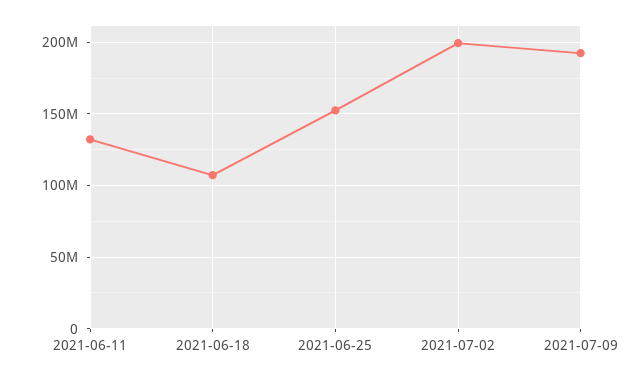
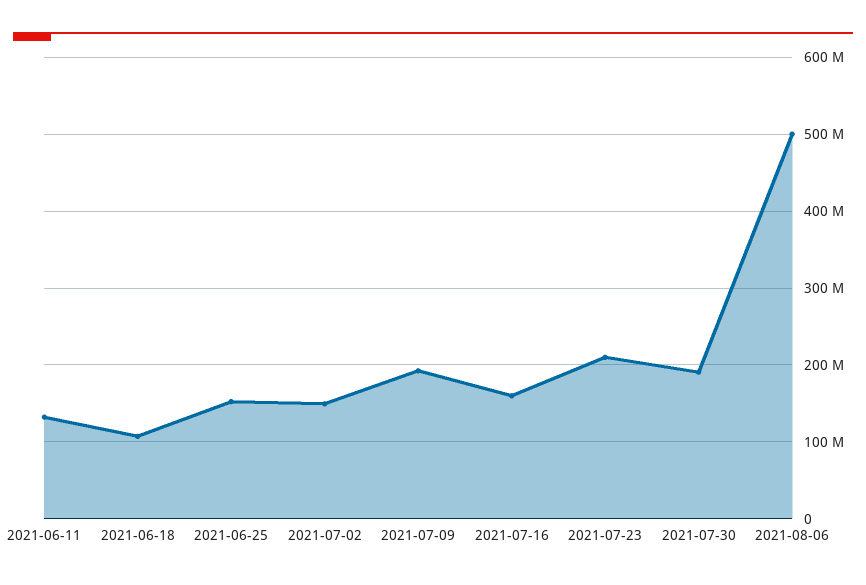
2021-07-02: 200000000 -> 150000000
2021-07-16: none -> 160000000
2021-07-23: none -> 210000000
2021-07-30: none -> 190000000
2021-08-06: none -> 500000000

